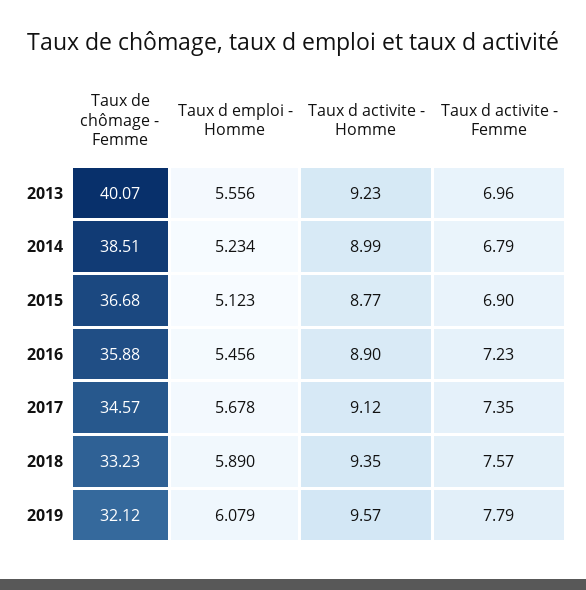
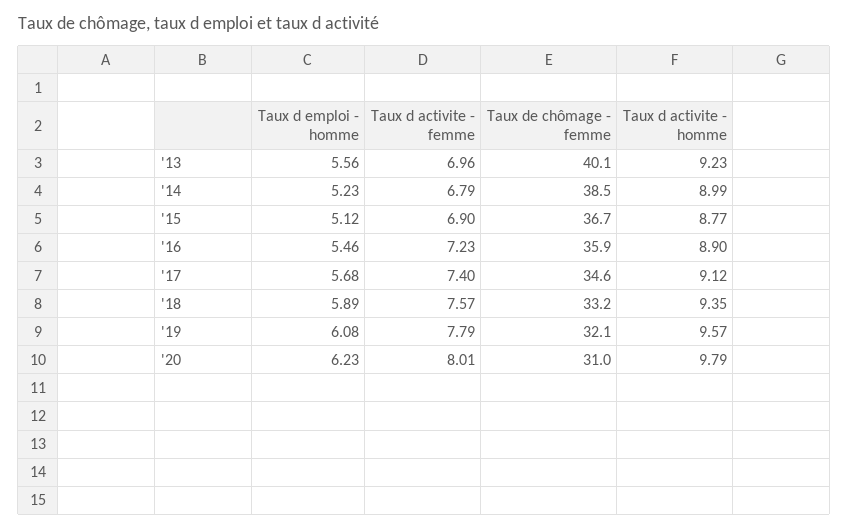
Taux d activite - Femme, 2017: 7.35 -> 7.4
Taux d emploi - Homme, '20: none -> 6.23
Taux d activite - Femme, '20: none -> 8.01
Taux de chômage - Femme, '20: none -> 31
Taux d activite - Homme, '20: none -> 9.79

